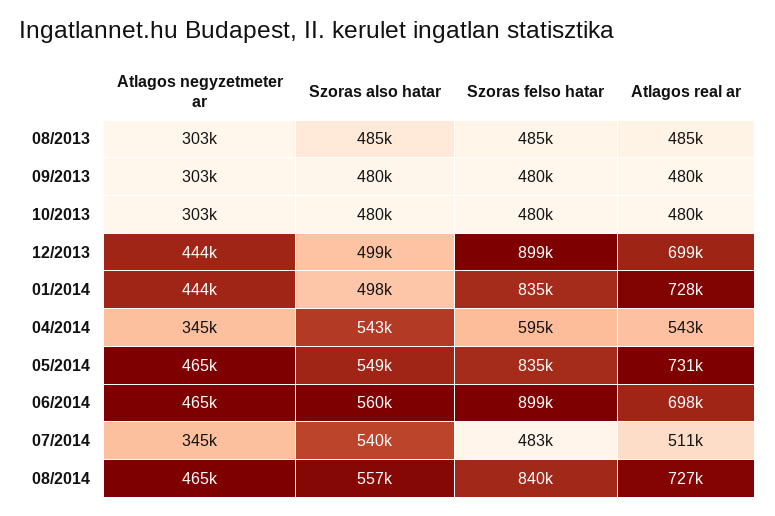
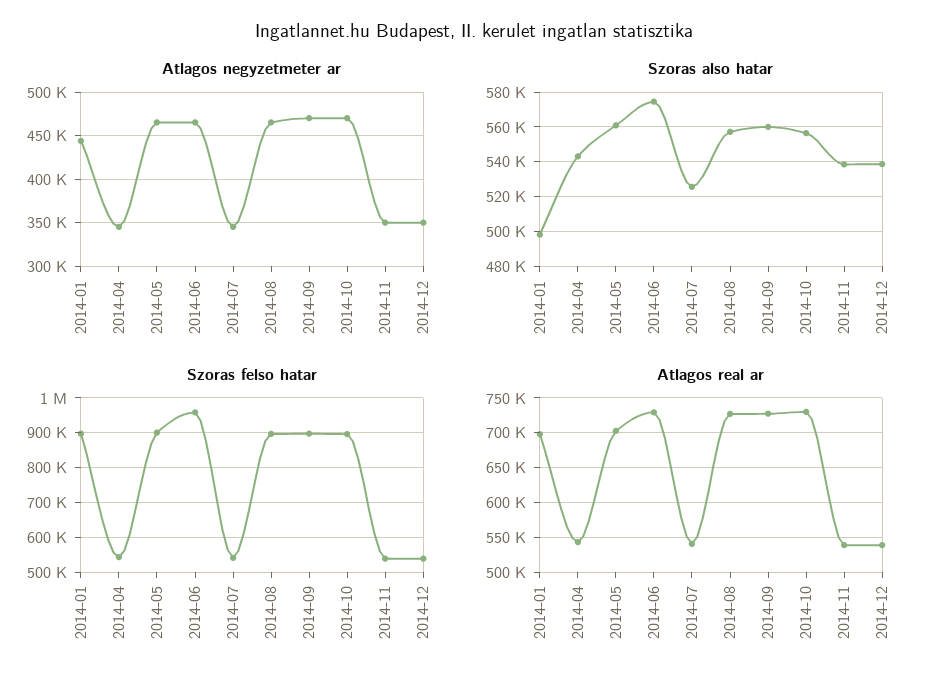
Atlagos negyzetmeter ar, 08/2013: 303000 -> none
Szoras also hatar, 08/2013: 485000 -> none
Szoras felso hatar, 08/2013: 485000 -> none
Atlagos real ar, 08/2013: 485000 -> none
Atlagos negyzetmeter ar, 09/2013: 303000 -> none
Szoras also hatar, 09/2013: 480000 -> none
Szoras felso hatar, 09/2013: 480000 -> none
Atlagos real ar, 09/2013: 480000 -> none
Atlagos negyzetmeter ar, 10/2013: 303000 -> none
Szoras also hatar, 10/2013: 480000 -> none
Szoras felso hatar, 10/2013: 480000 -> none
Atlagos real ar, 10/2013: 480000 -> none
Atlagos negyzetmeter ar, 12/2013: 444000 -> none
Szoras also hatar, 12/2013: 499000 -> none
Szoras felso hatar, 12/2013: 899000 -> none
Atlagos real ar, 12/2013: 699000 -> none
Szoras felso hatar, 01/2014: 835000 -> 900000
Atlagos real ar, 01/2014: 728000 -> 700000
Szoras felso hatar, 04/2014: 595000 -> 540000
Szoras also hatar, 05/2014: 549000 -> 560000
Szoras felso hatar, 05/2014: 835000 -> 900000
Atlagos real ar, 05/2014: 731000 -> 700000
Szoras also hatar, 06/2014: 560000 -> 575000
Szoras felso hatar, 06/2014: 899000 -> 960000
Atlagos real ar, 06/2014: 698000 -> 730000
Szoras also hatar, 07/2014: 540000 -> 525000
Szoras felso hatar, 07/2014: 483000 -> 540000
Atlagos real ar, 07/2014: 511000 -> 540000
Szoras felso hatar, 08/2014: 840000 -> 900000
Atlagos negyzetmeter ar, 2014-09: none -> 470000
Atlagos negyzetmeter ar, 2014-10: none -> 470000
Atlagos negyzetmeter ar, 2014-11: none -> 350000
Atlagos negyzetmeter ar, 2014-12: none -> 350000
Szoras also hatar, 2014-09: none -> 560000
Szoras also hatar, 2014-10: none -> 555000
Szoras also hatar, 2014-11: none -> 540000
Szoras also hatar, 2014-12: none -> 540000
Szoras felso hatar, 2014-09: none -> 900000
Szoras felso hatar, 2014-10: none -> 900000
Szoras felso hatar, 2014-11: none -> 540000
Szoras felso hatar, 2014-12: none -> 540000
Atlagos real ar, 2014-09: none -> 730000
Atlagos real ar, 2014-10: none -> 730000
Atlagos real ar, 2014-11: none -> 540000
Atlagos real ar, 2014-12: none -> 540000

